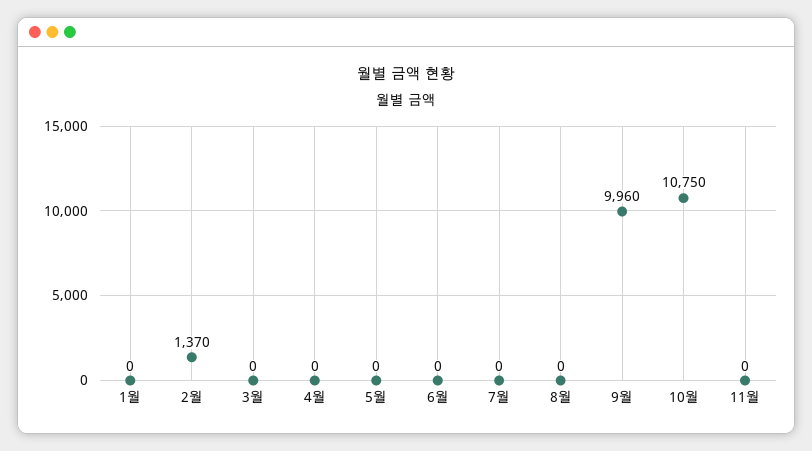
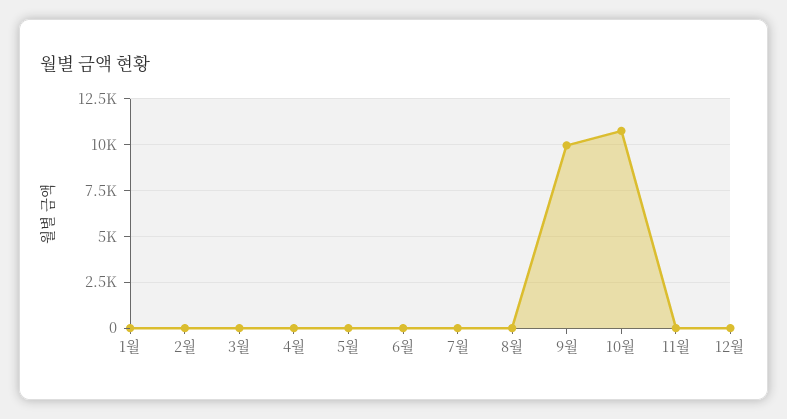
2월: 1370 -> 0
12월: none -> 0

